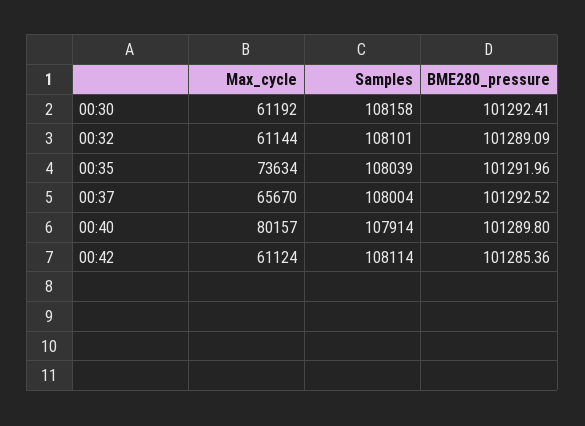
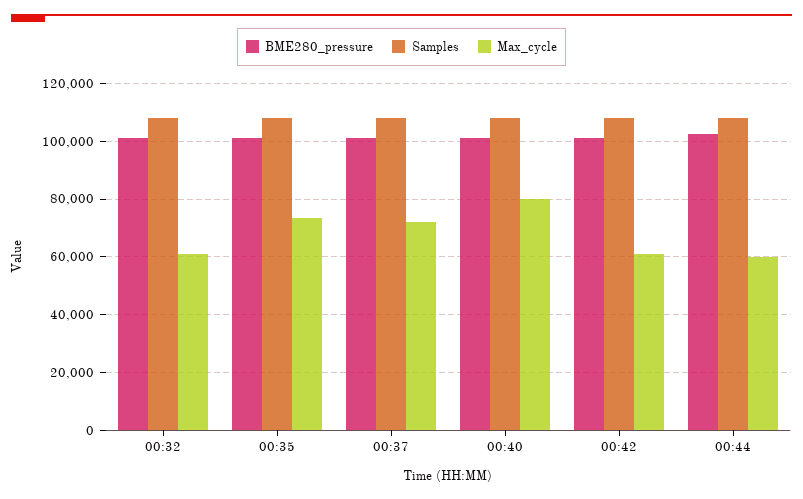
Max_cycle, 00:30: 61192 -> none
Samples, 00:30: 108158 -> none
BME280_pressure, 00:30: 101292.41 -> none
Max_cycle, 00:37: 65670 -> 72500
BME280_pressure, 00:44: none -> 102500
Samples, 00:44: none -> 107500
Max_cycle, 00:44: none -> 60000

